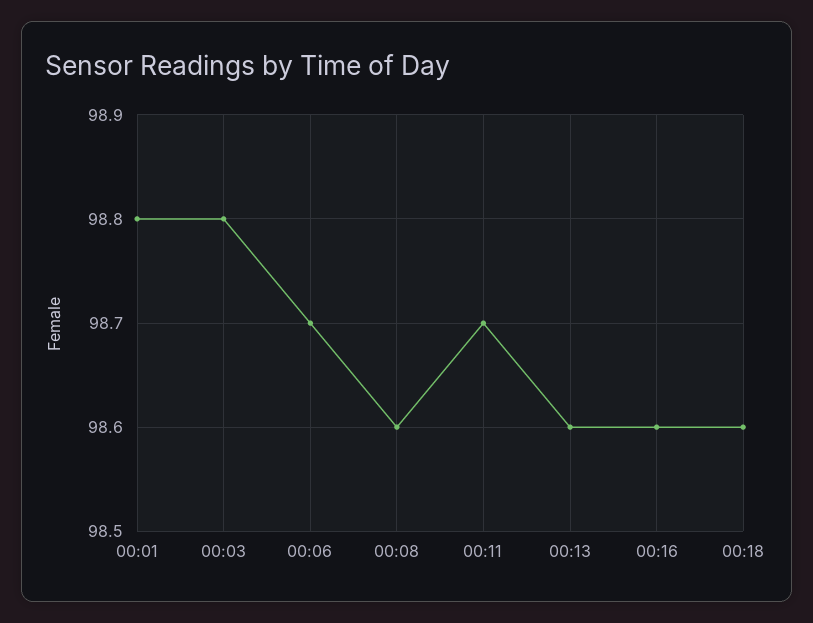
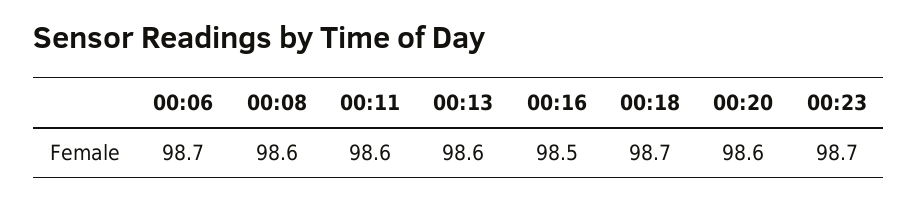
00:01: 98.8 -> none
00:03: 98.8 -> none
00:11: 98.7 -> 98.6
00:16: 98.6 -> 98.5
00:18: 98.6 -> 98.7
00:20: none -> 98.6
00:23: none -> 98.7

